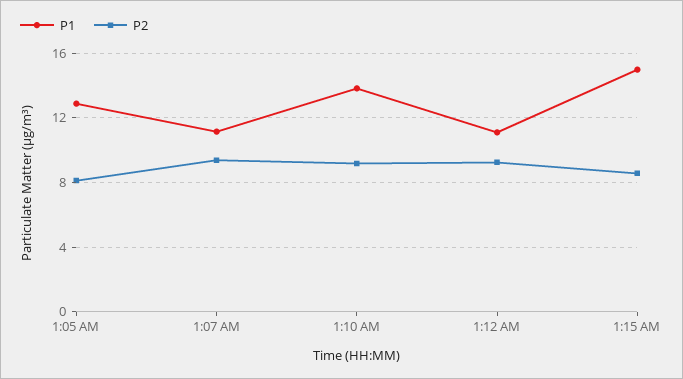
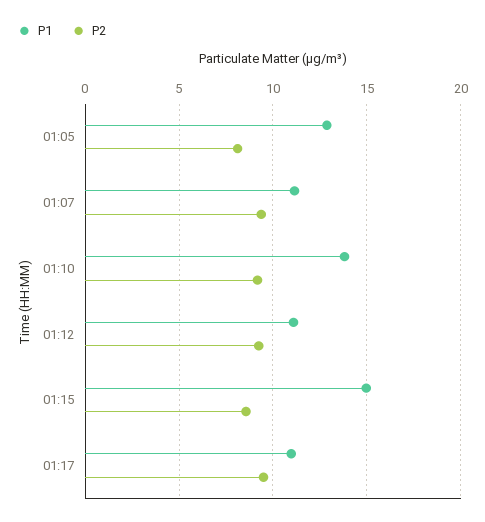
P1, 01:17: none -> 11
P2, 01:17: none -> 9.5

